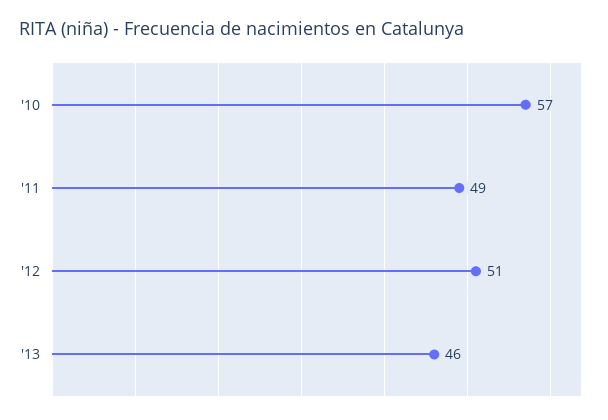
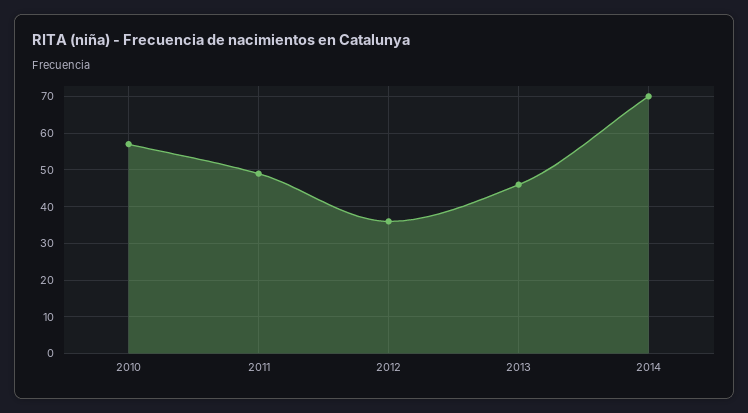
'12: 51 -> 35
2014: none -> 70

